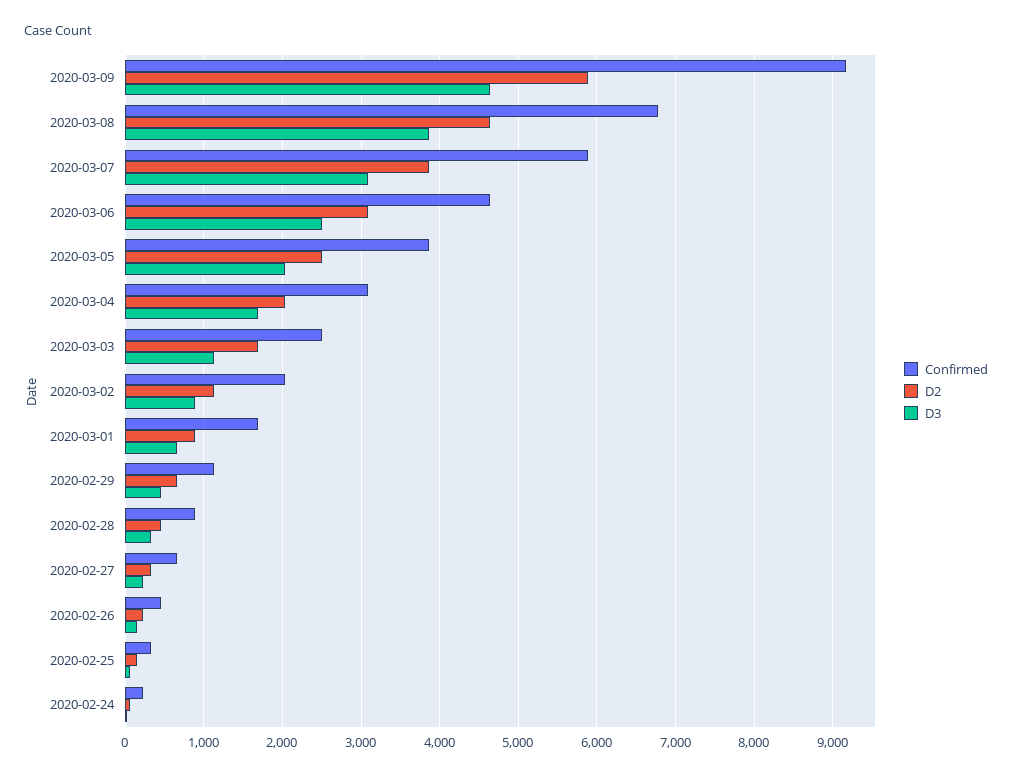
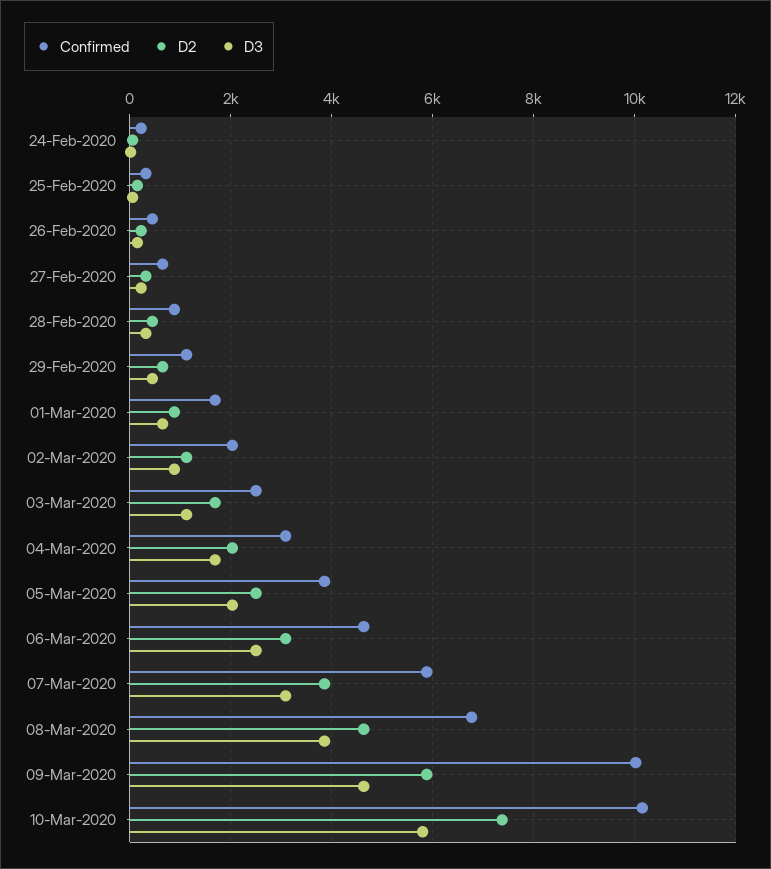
Confirmed, 2020-03-09: 9200 -> 10000
Confirmed, 10-Mar-2020: none -> 10200
D2, 10-Mar-2020: none -> 7400
D3, 10-Mar-2020: none -> 5800

